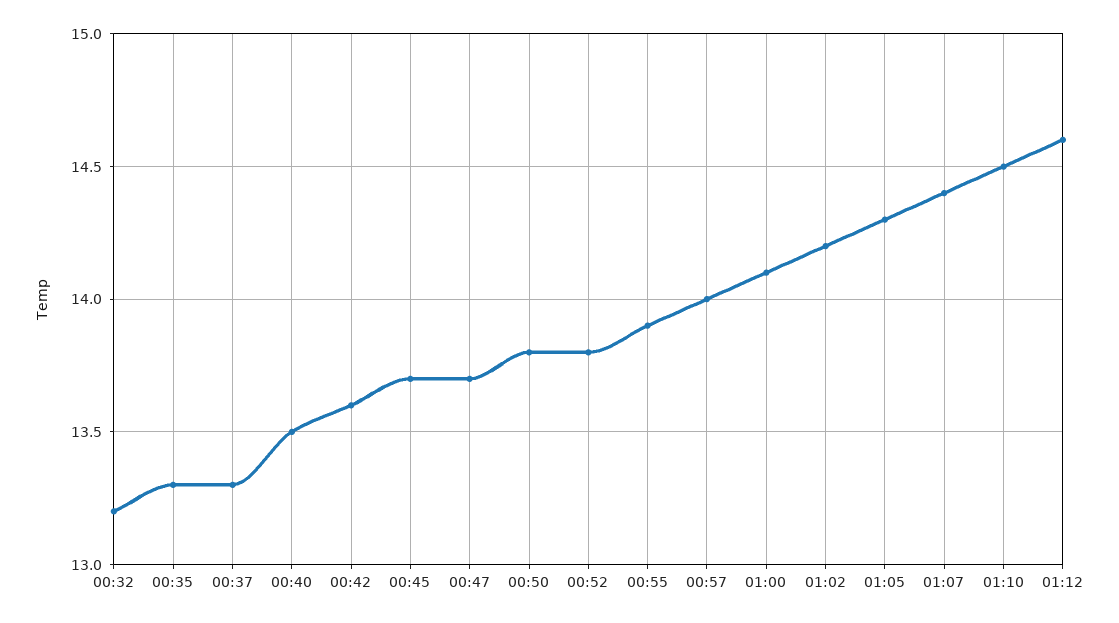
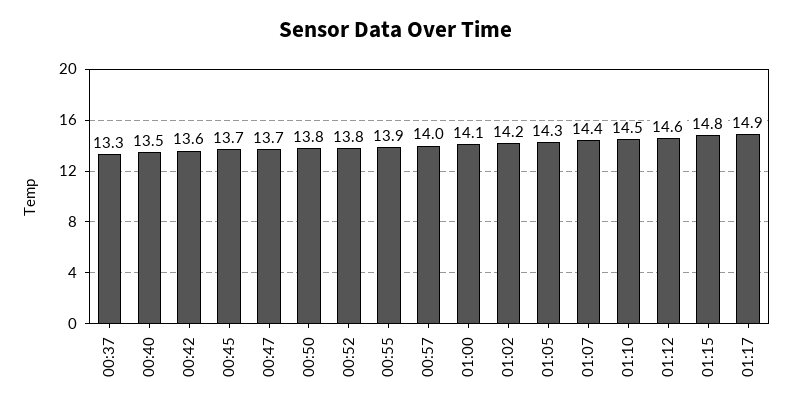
00:32: 13.2 -> none
00:35: 13.3 -> none
01:15: none -> 14.8
01:17: none -> 14.9

